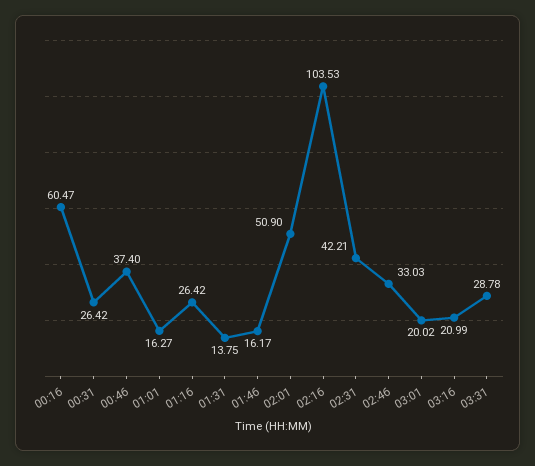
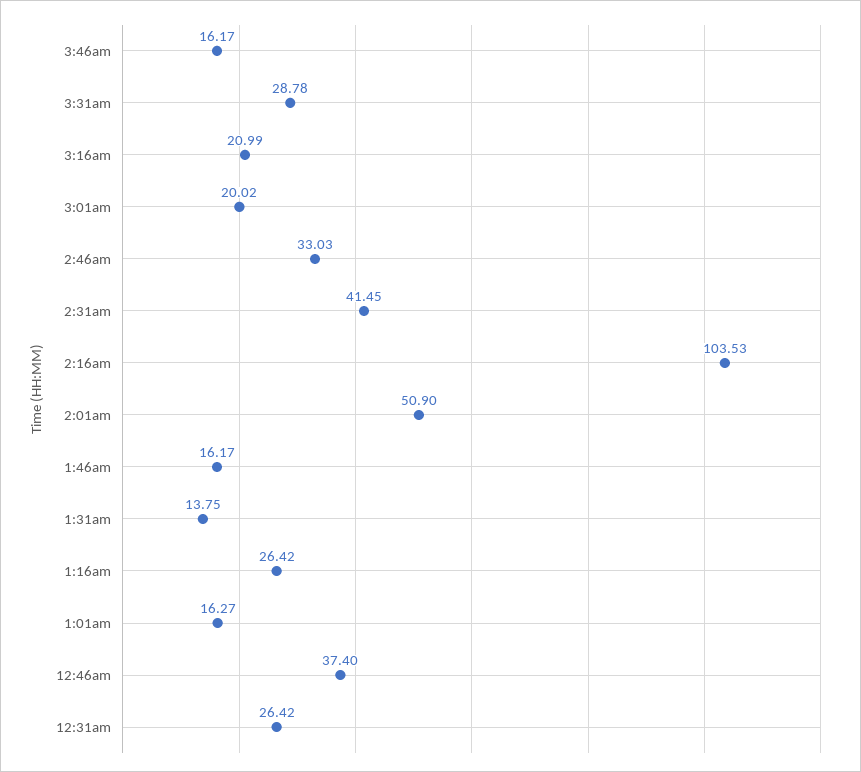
00:16: 60.47 -> none
02:31: 42.21 -> 41.45
3:46am: none -> 16.17

